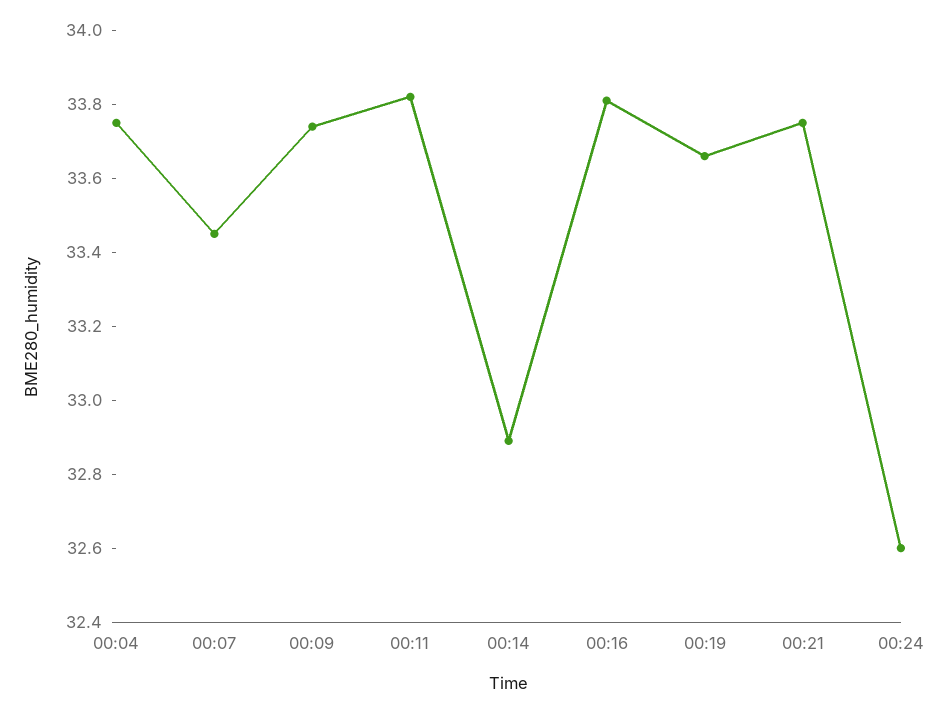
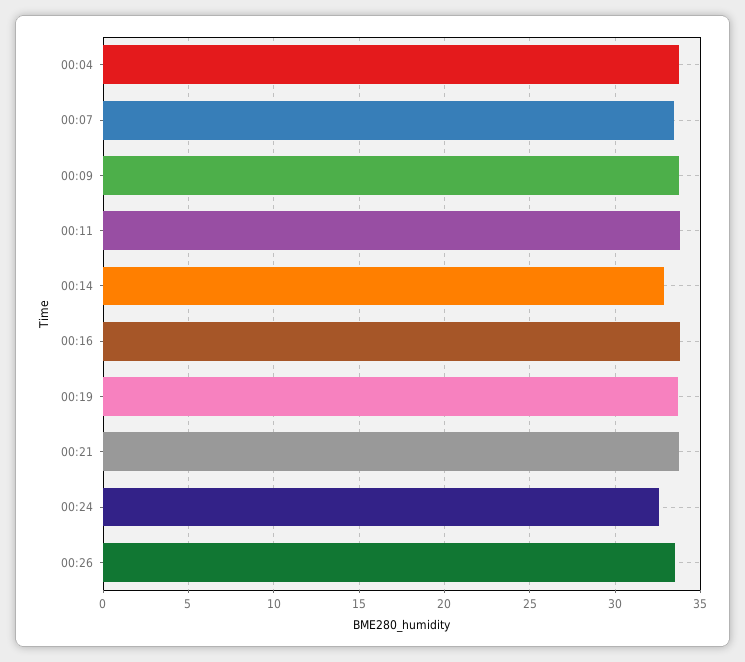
00:26: none -> 33.5

